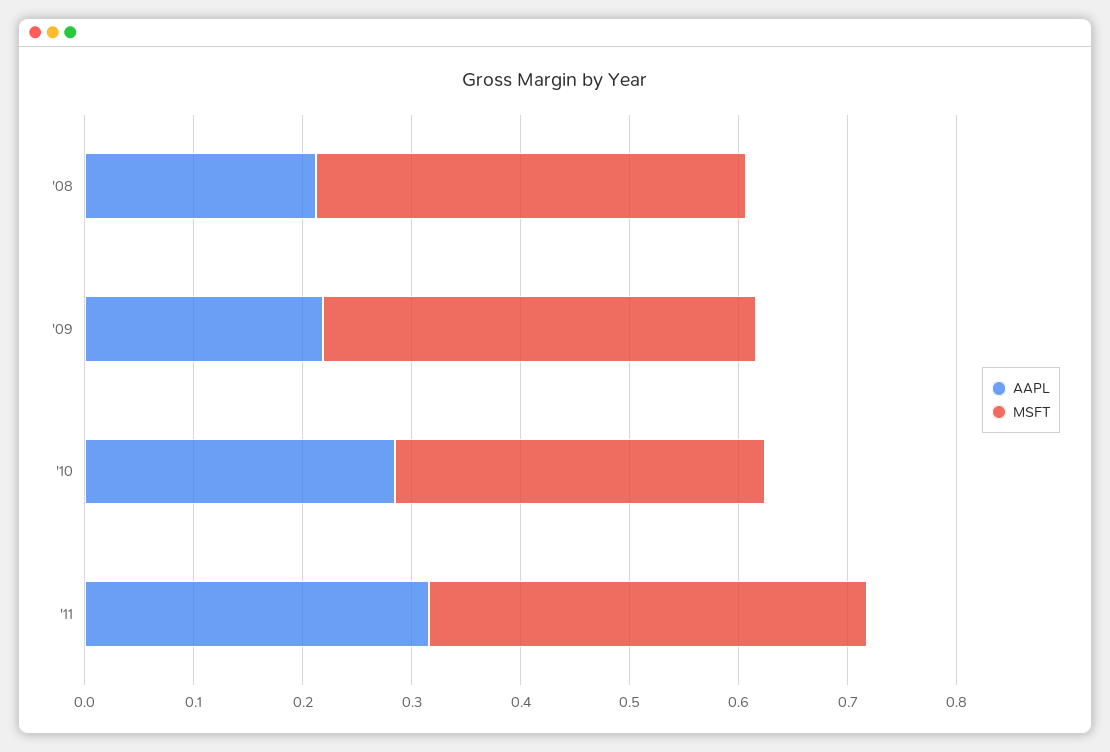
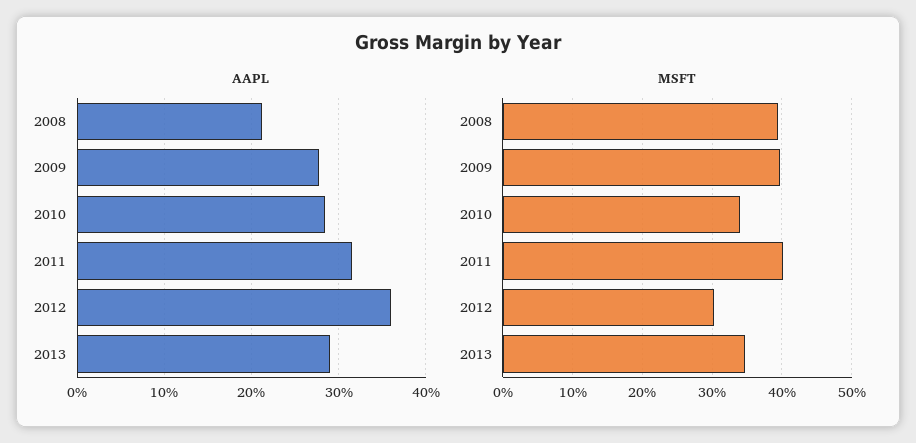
AAPL, '09: 0.22 -> 0.28
AAPL, 2012: none -> 0.36
AAPL, 2013: none -> 0.29
MSFT, 2012: none -> 0.3
MSFT, 2013: none -> 0.35

